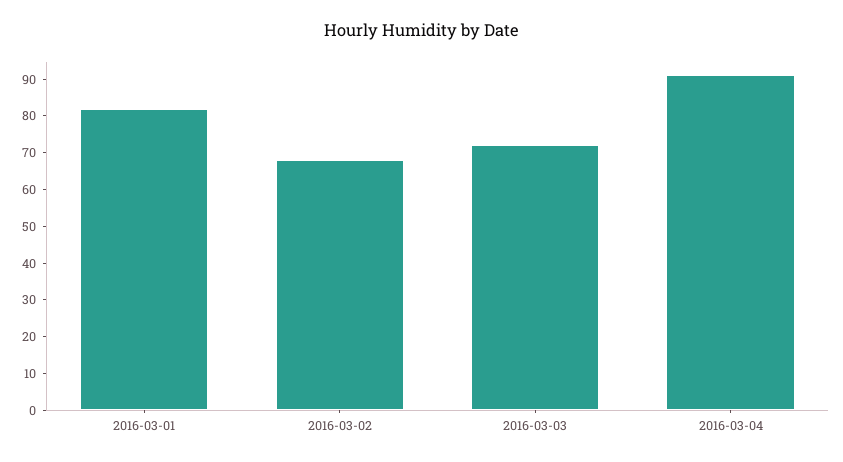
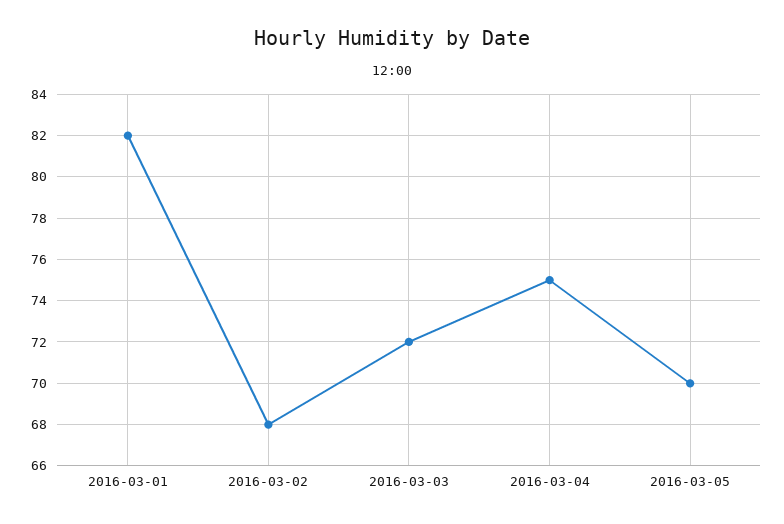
2016-03-04: 90 -> 75
2016-03-05: none -> 70

